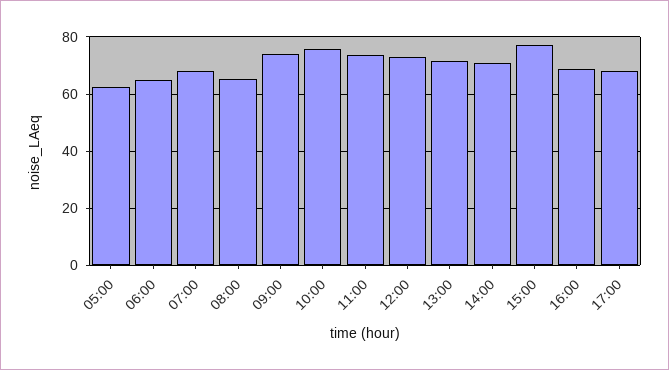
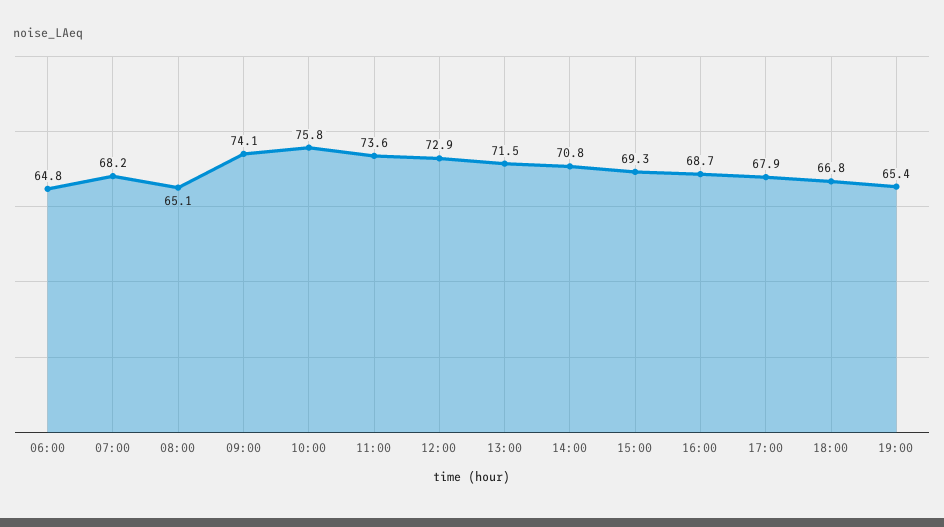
05:00: 62.5 -> none
15:00: 77.5 -> 69.3
18:00: none -> 66.8
19:00: none -> 65.4

